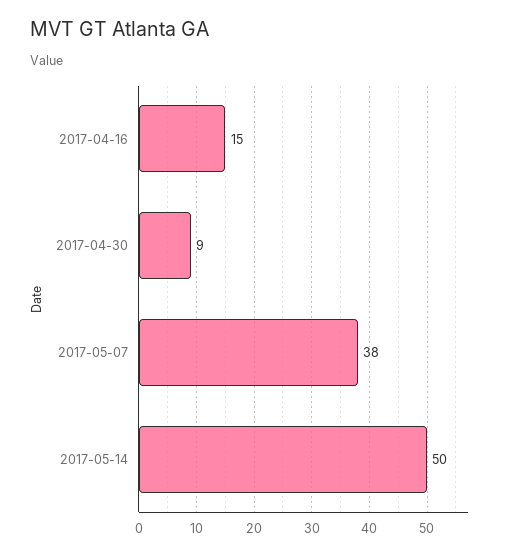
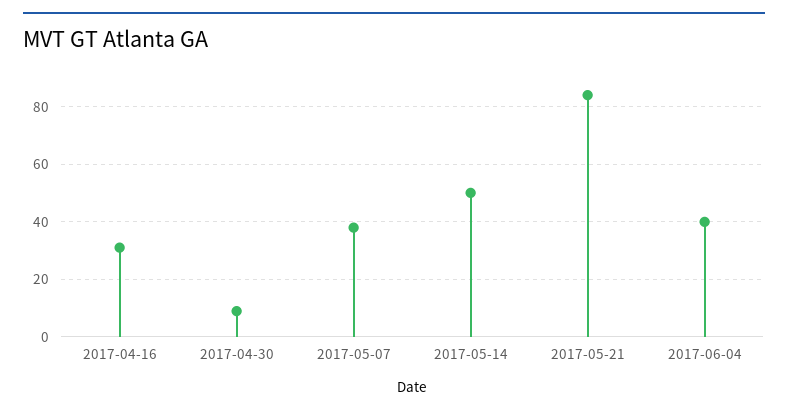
2017-04-16: 15 -> 30
2017-05-21: none -> 85
2017-06-04: none -> 40

